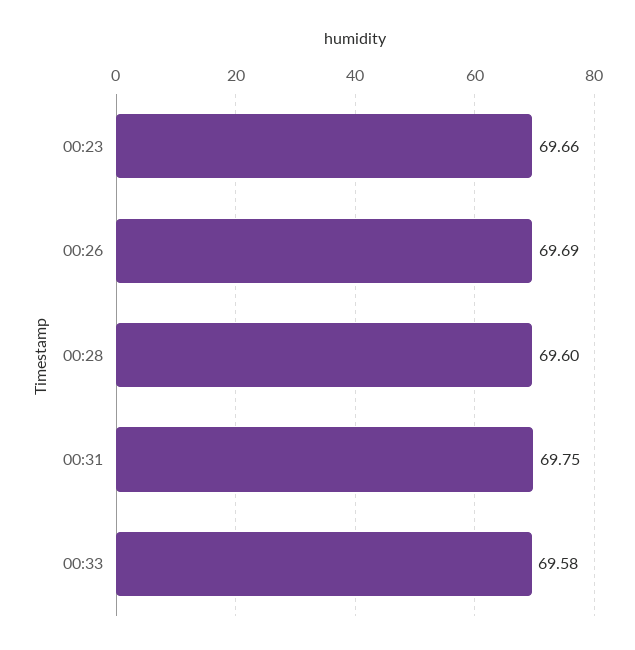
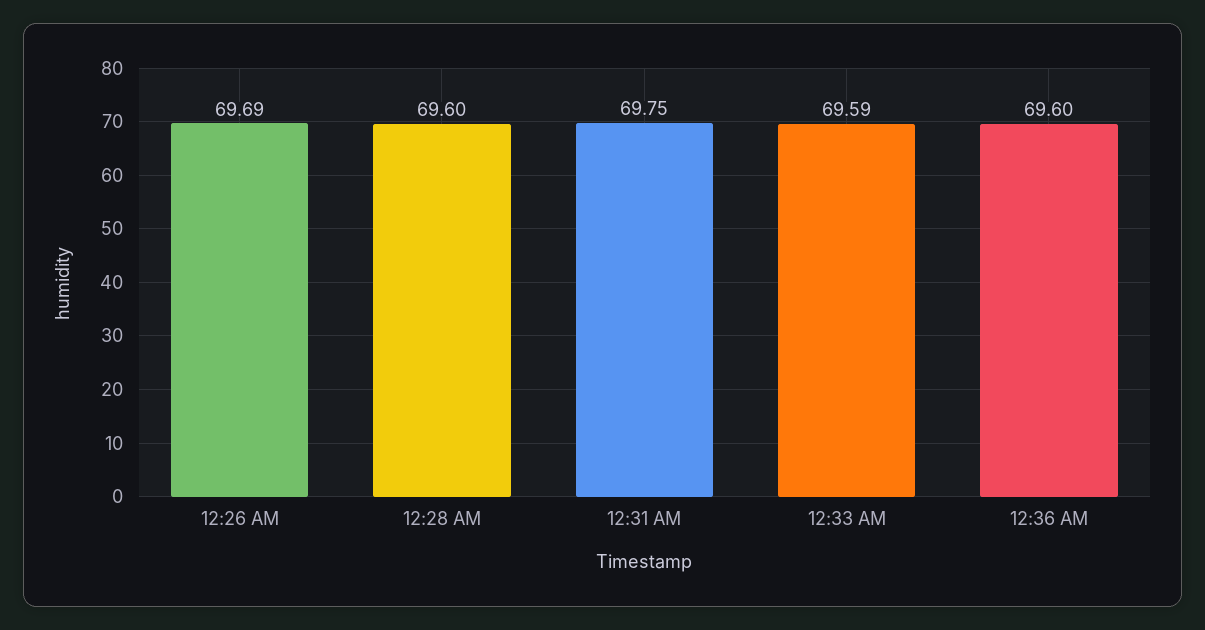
00:23: 69.66 -> none
00:33: 69.58 -> 69.59
12:36 AM: none -> 69.6

